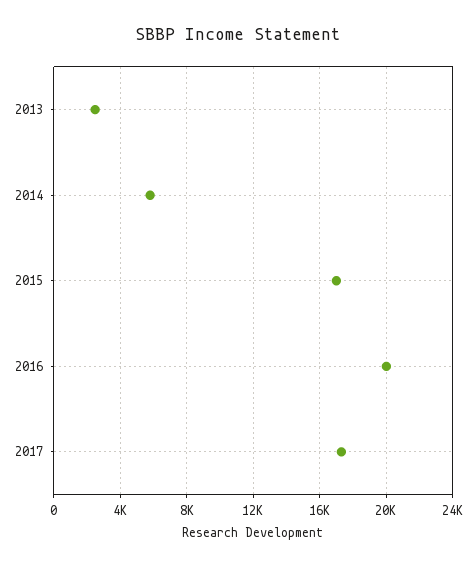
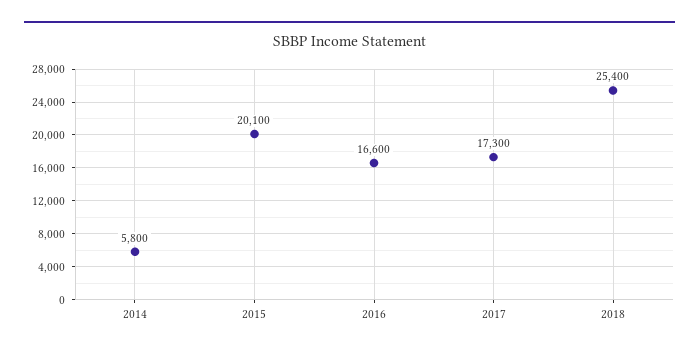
2013: 2500 -> none
2015: 17000 -> 20100
2016: 20000 -> 16600
2018: none -> 25400

